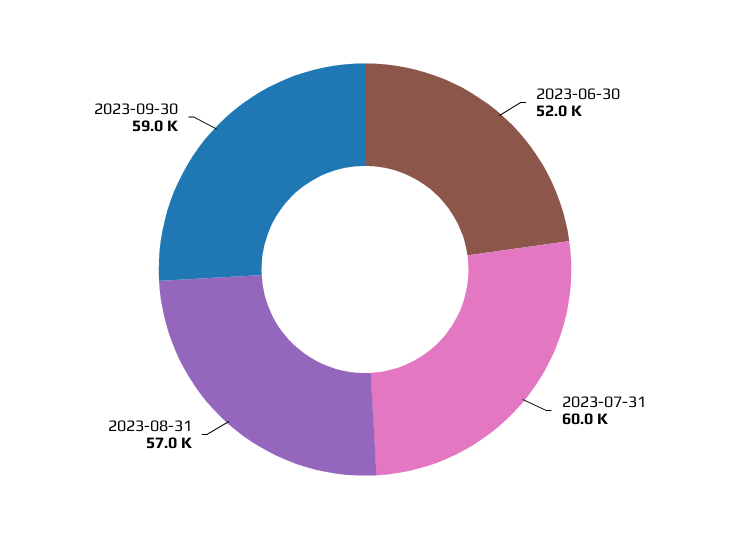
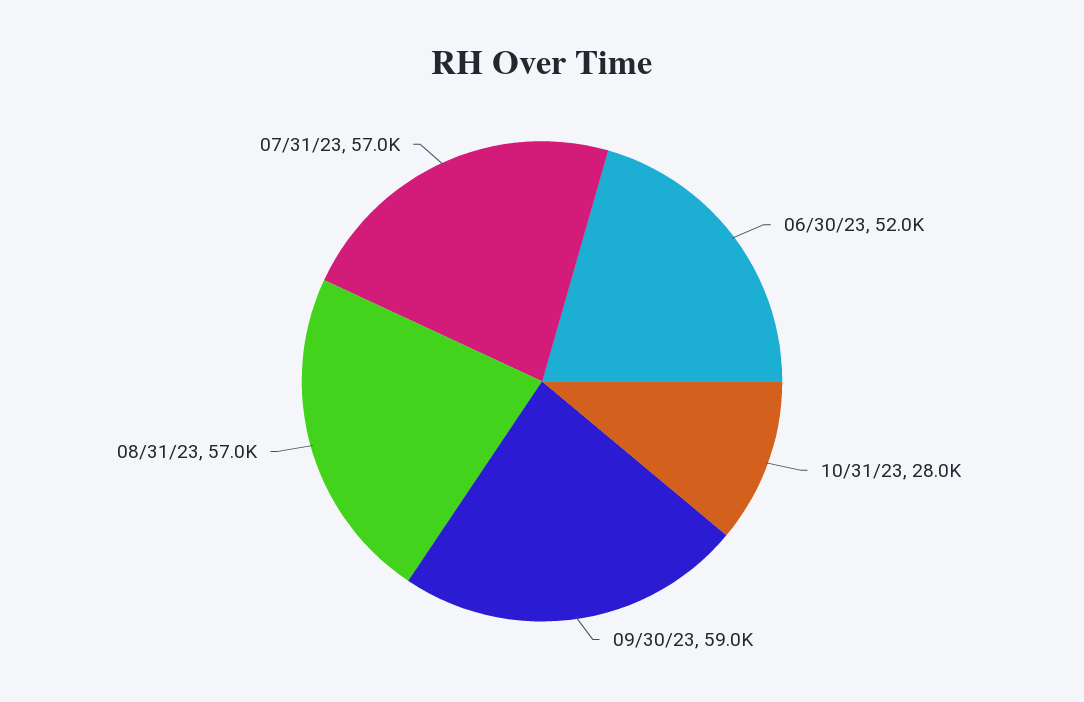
2023-07-31: 60000 -> 57000
10/31/23: none -> 28000

